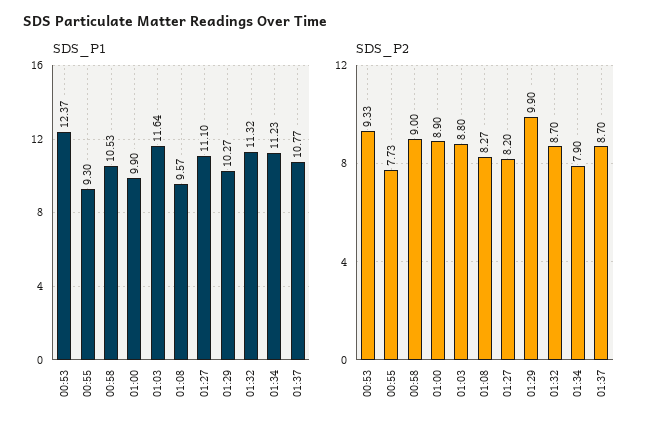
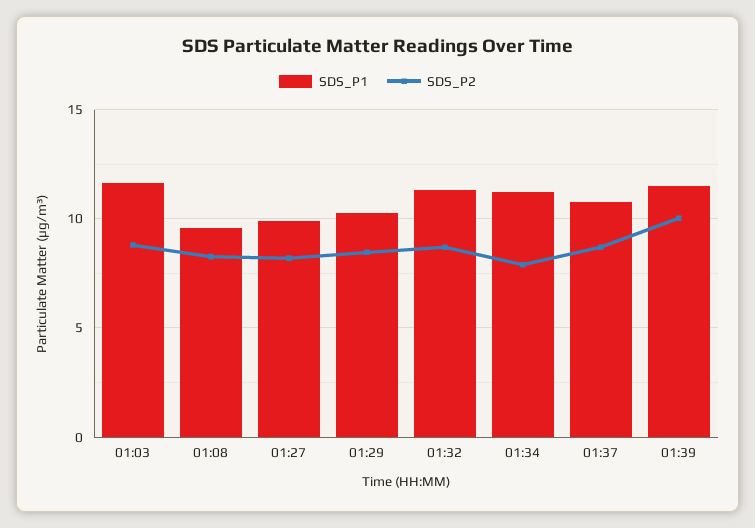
SDS_P1, 00:53: 12.37 -> none
SDS_P1, 00:55: 9.3 -> none
SDS_P1, 00:58: 10.53 -> none
SDS_P1, 01:00: 9.9 -> none
SDS_P1, 01:27: 11.1 -> 10
SDS_P2, 00:53: 9.33 -> none
SDS_P2, 00:55: 7.73 -> none
SDS_P2, 00:58: 9 -> none
SDS_P2, 01:00: 8.9 -> none
SDS_P2, 01:29: 9.9 -> 8.5
SDS_P1, 01:39: none -> 11.5
SDS_P2, 01:39: none -> 10

